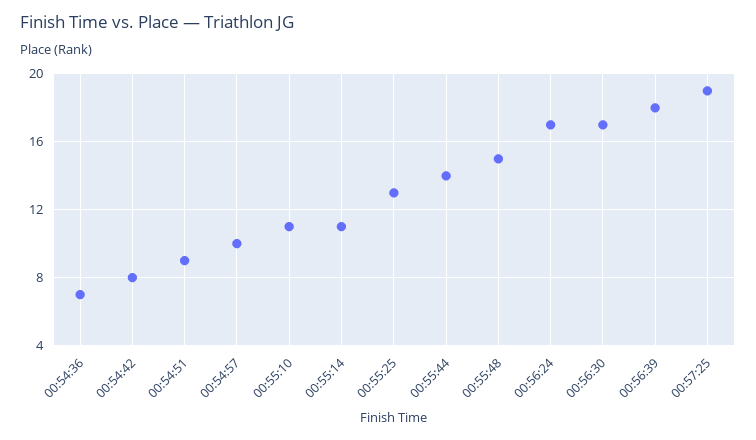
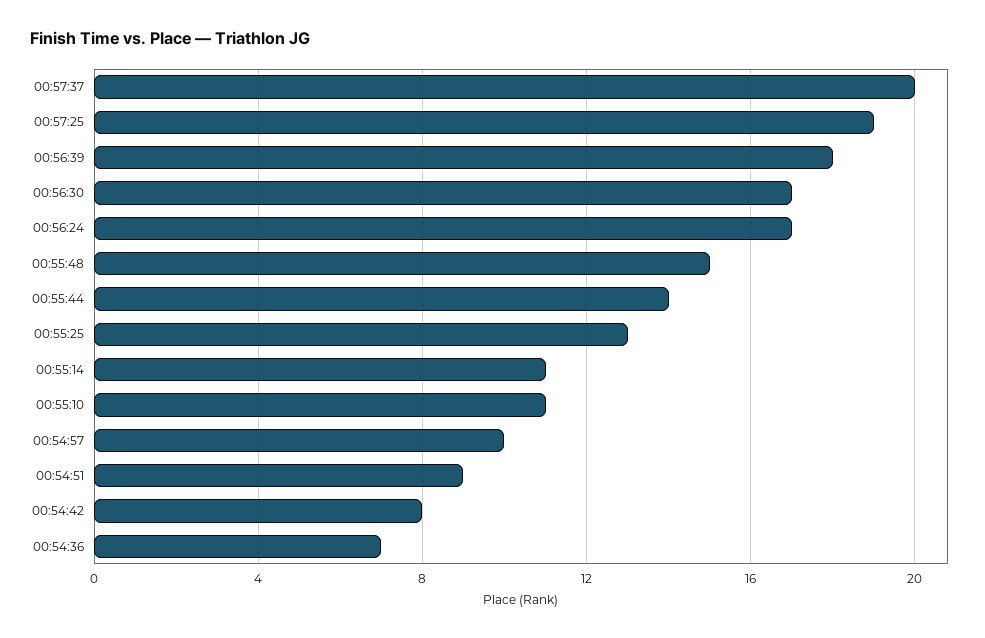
00:57:37: none -> 20

